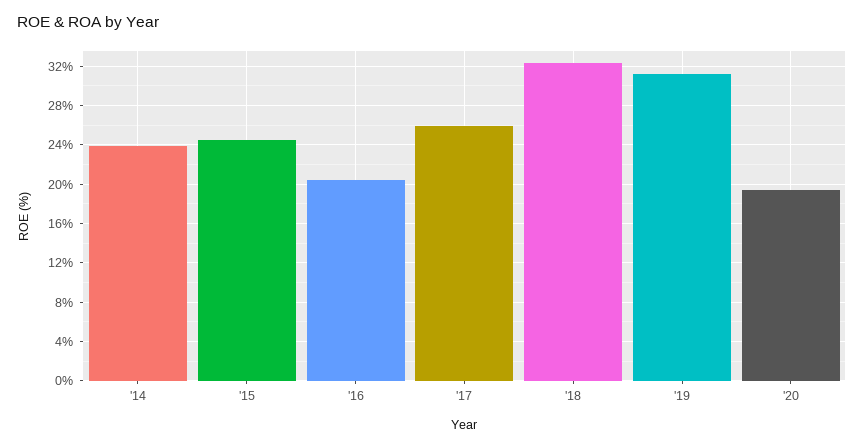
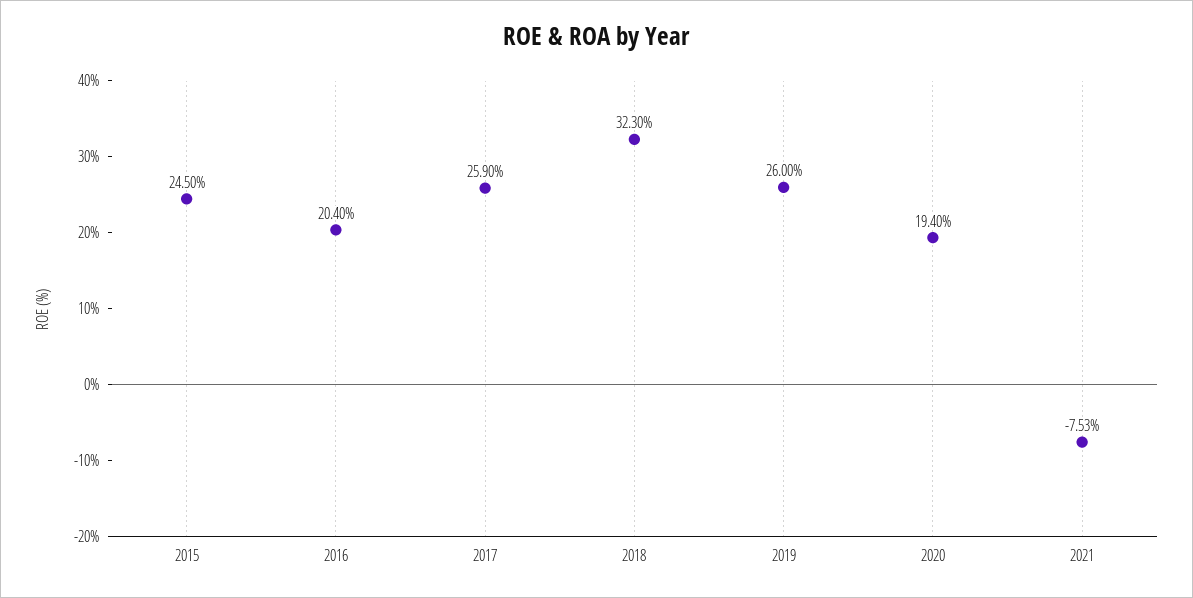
'14: 24 -> none
'19: 31 -> 26
2021: none -> -7.53

